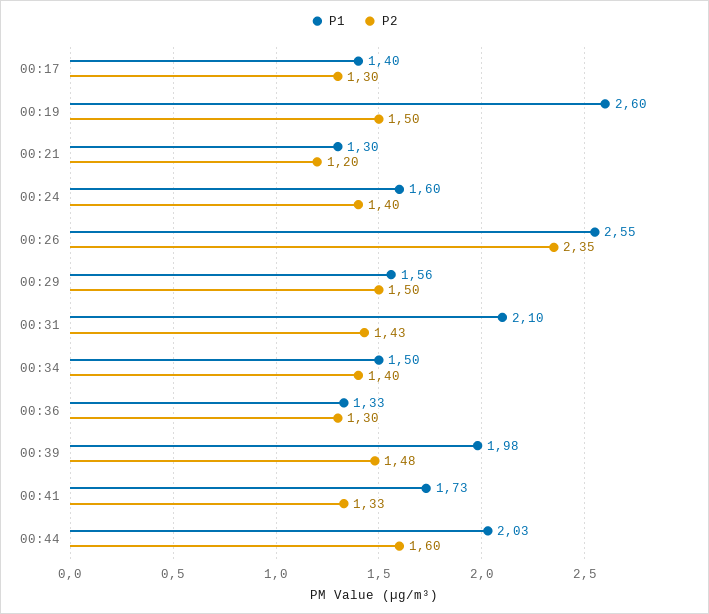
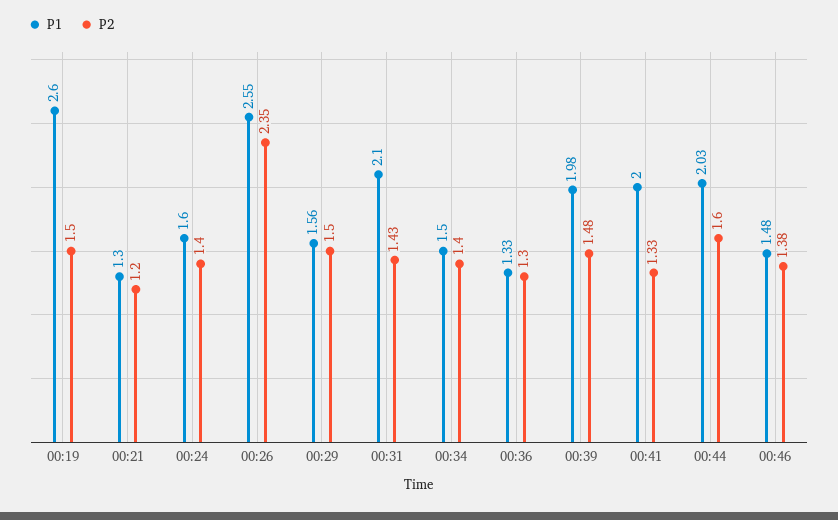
P1, 00:17: 1.4 -> none
P2, 00:17: 1.3 -> none
P1, 00:41: 1.73 -> 2
P1, 00:46: none -> 1.48
P2, 00:46: none -> 1.38

